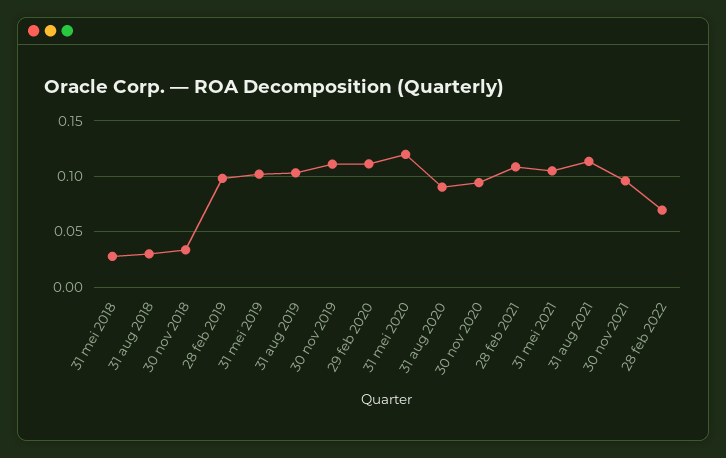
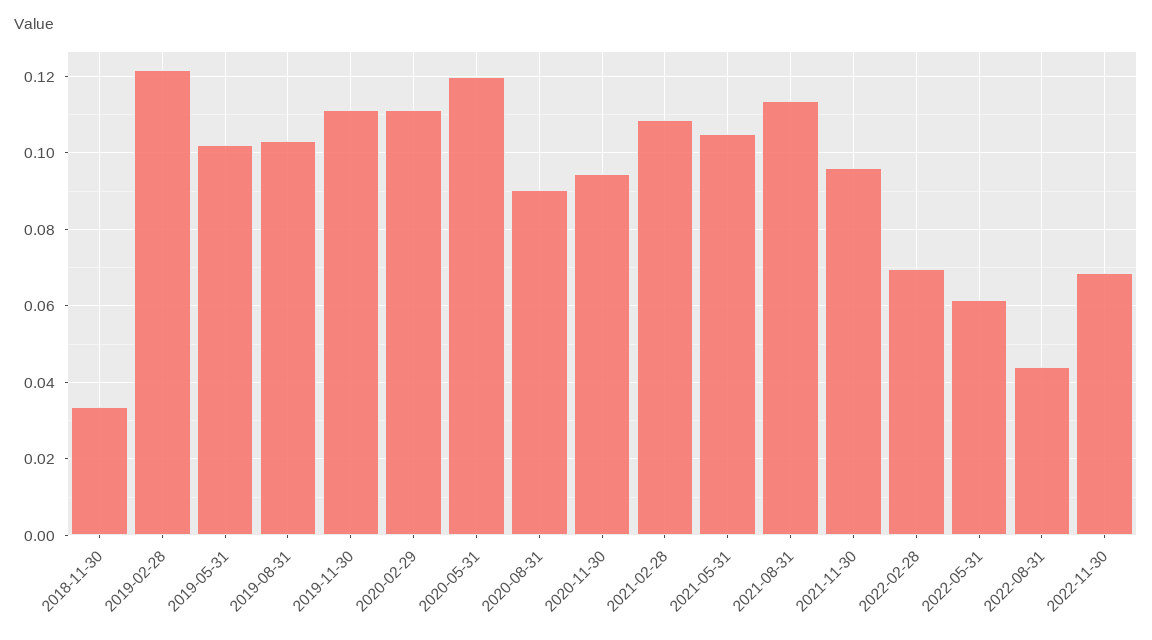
31 mei 2018: 0.03 -> none
31 aug 2018: 0.03 -> none
28 feb 2019: 0.1 -> 0.122
2022-05-31: none -> 0.062
2022-08-31: none -> 0.044
2022-11-30: none -> 0.068

